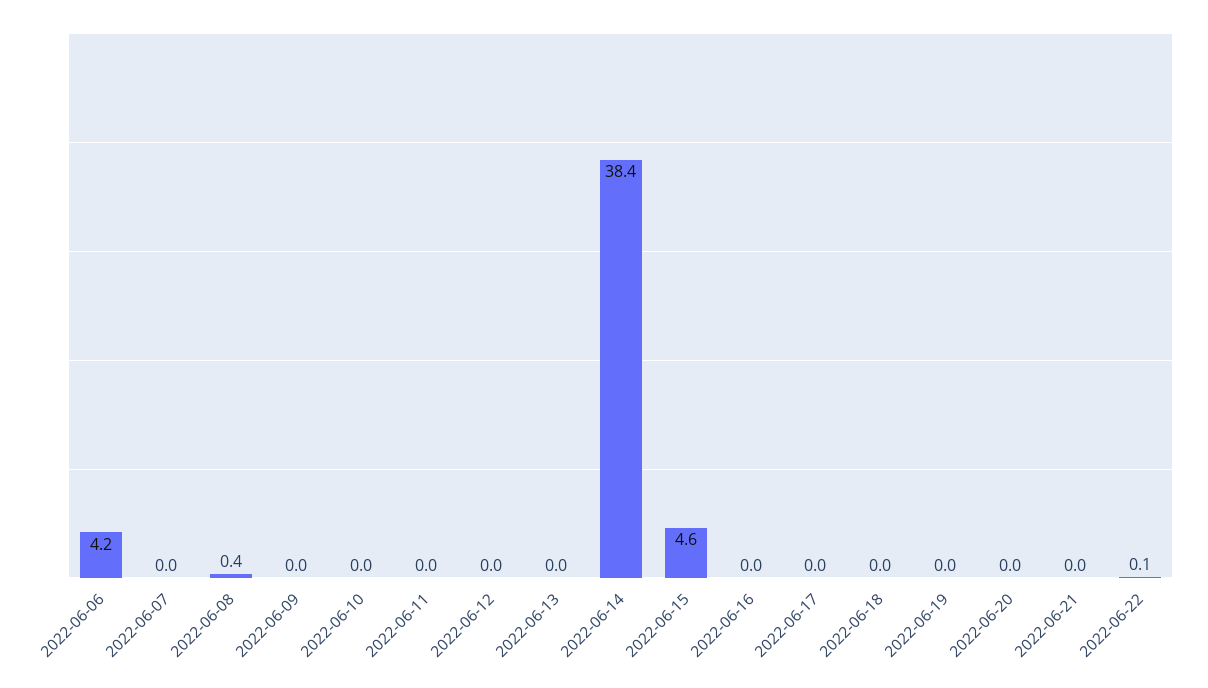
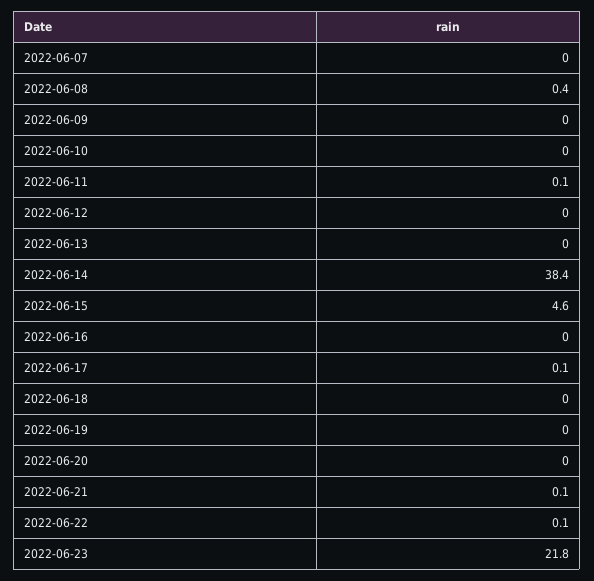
2022-06-06: 4.2 -> none
2022-06-11: 0 -> 0.1
2022-06-17: 0 -> 0.1
2022-06-21: 0 -> 0.1
2022-06-23: none -> 21.8

